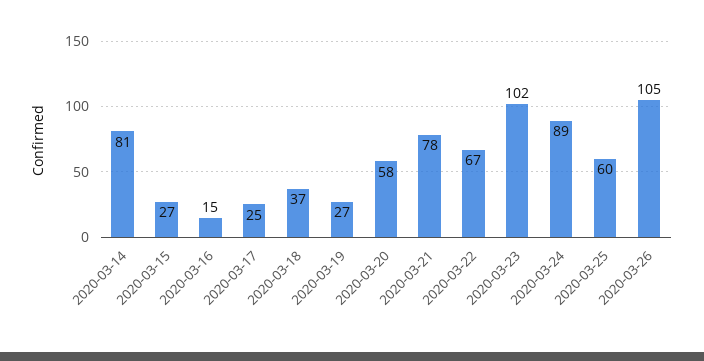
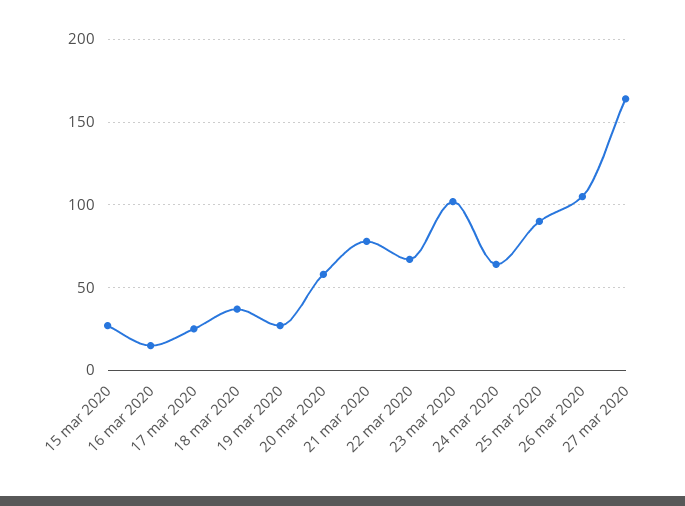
2020-03-14: 81 -> none
2020-03-24: 89 -> 65
2020-03-25: 60 -> 90
27 mar 2020: none -> 165

